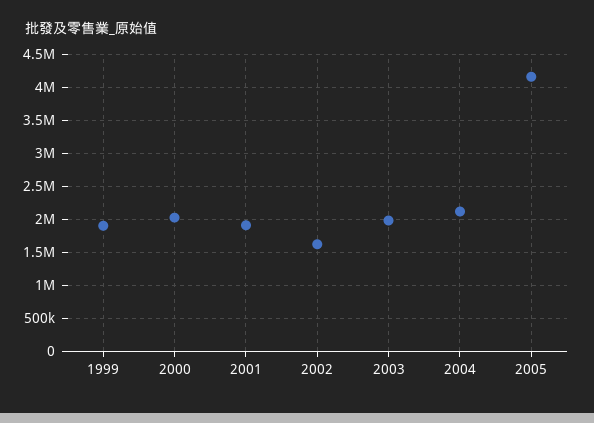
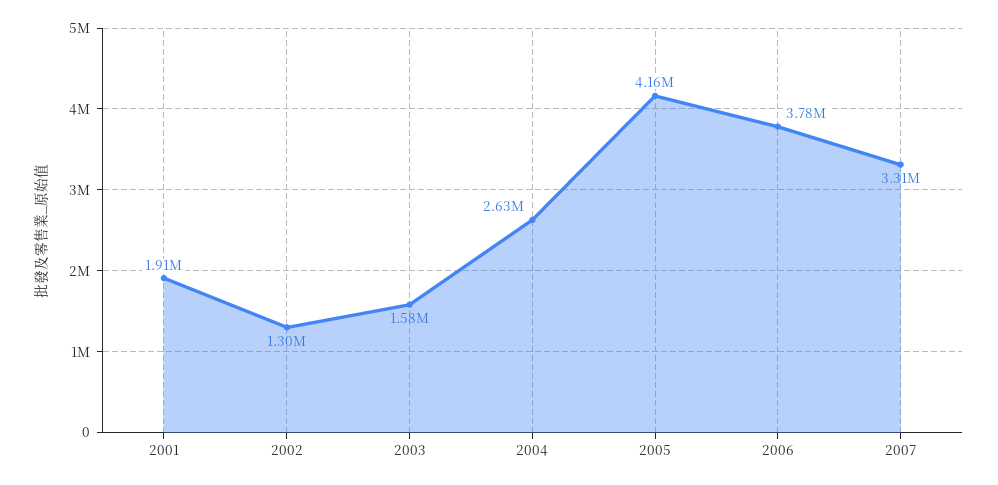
1999: 1900000 -> none
2000: 2000000 -> none
2002: 1600000 -> 1300000
2003: 2000000 -> 1580000
2004: 2100000 -> 2630000
2006: none -> 3780000
2007: none -> 3310000

